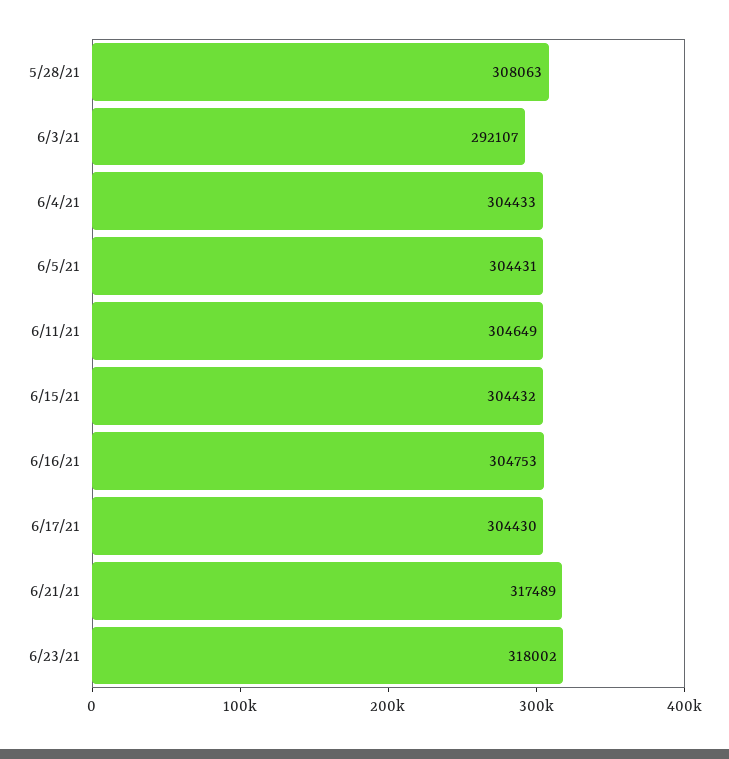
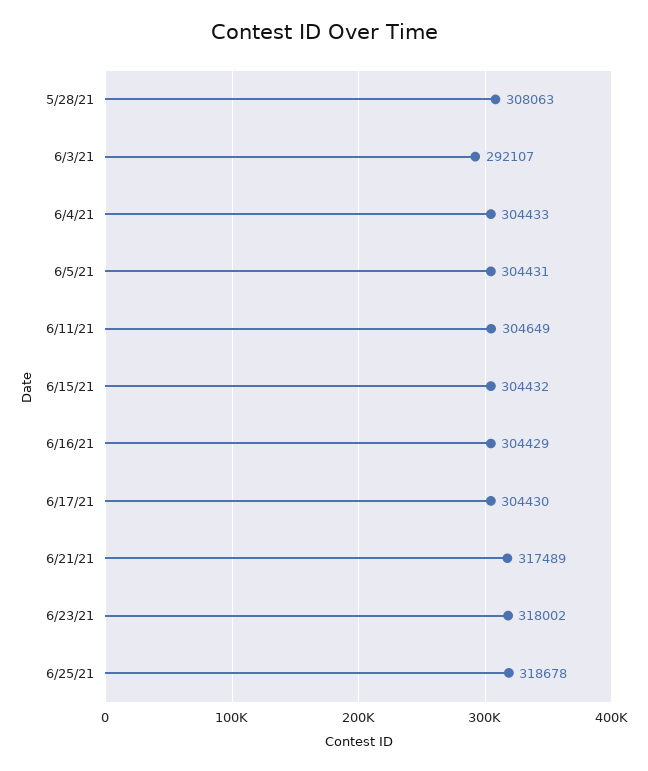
6/16/21: 304753 -> 304429
6/25/21: none -> 318678

